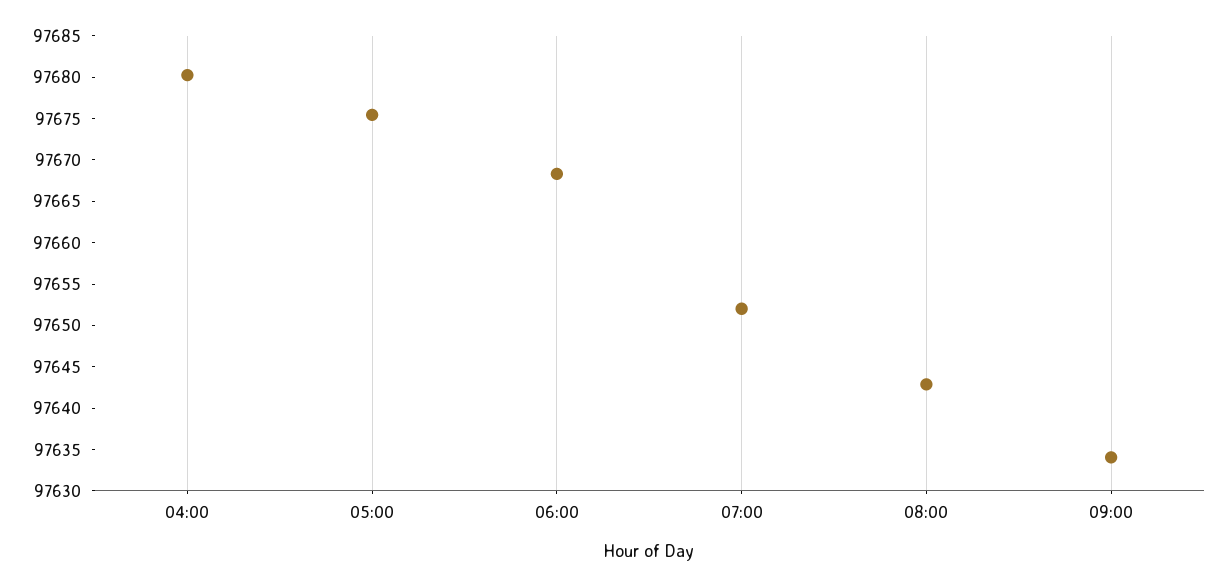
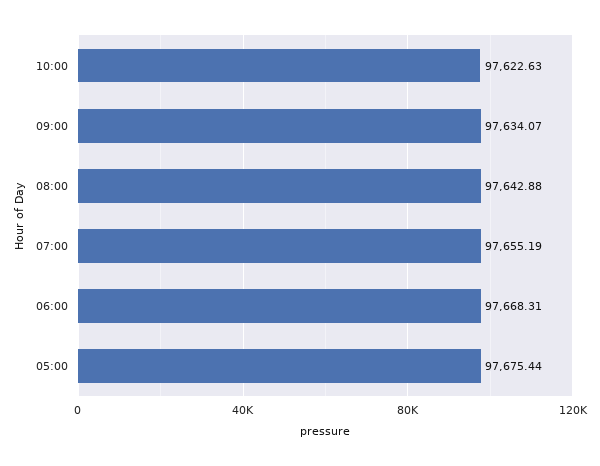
04:00: 97680 -> none
07:00: 97652 -> 97655.19
10:00: none -> 97622.63

